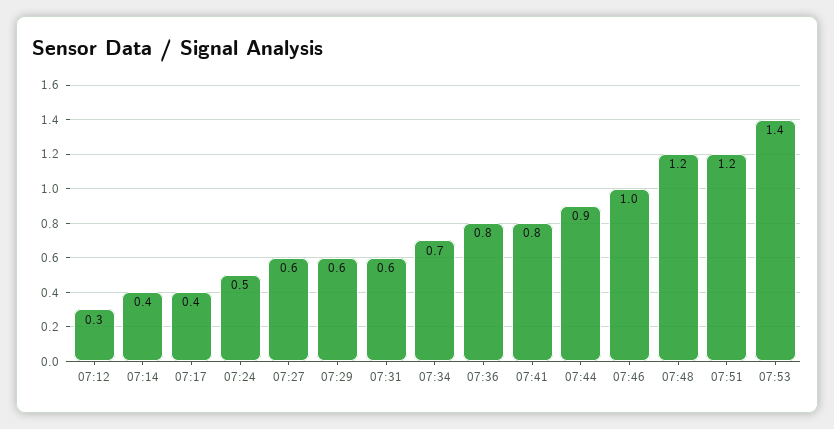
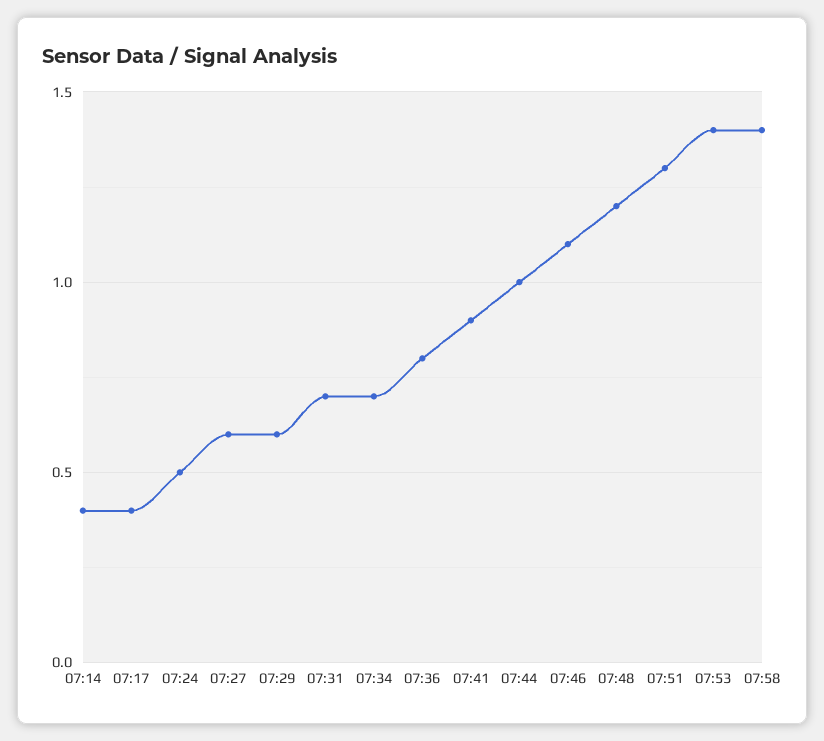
07:12: 0.3 -> none
07:31: 0.6 -> 0.7
07:41: 0.8 -> 0.9
07:44: 0.9 -> 1
07:46: 1 -> 1.1
07:51: 1.2 -> 1.3
07:58: none -> 1.4

